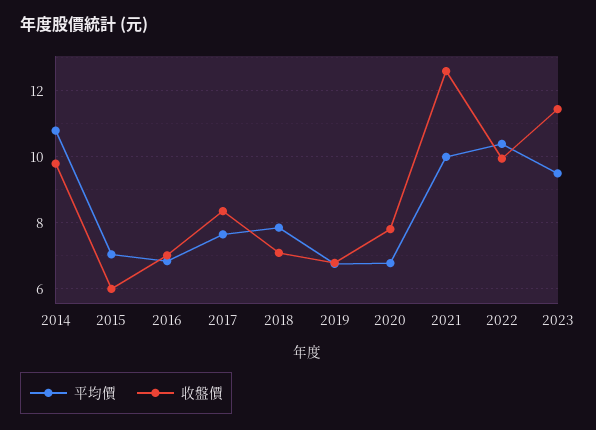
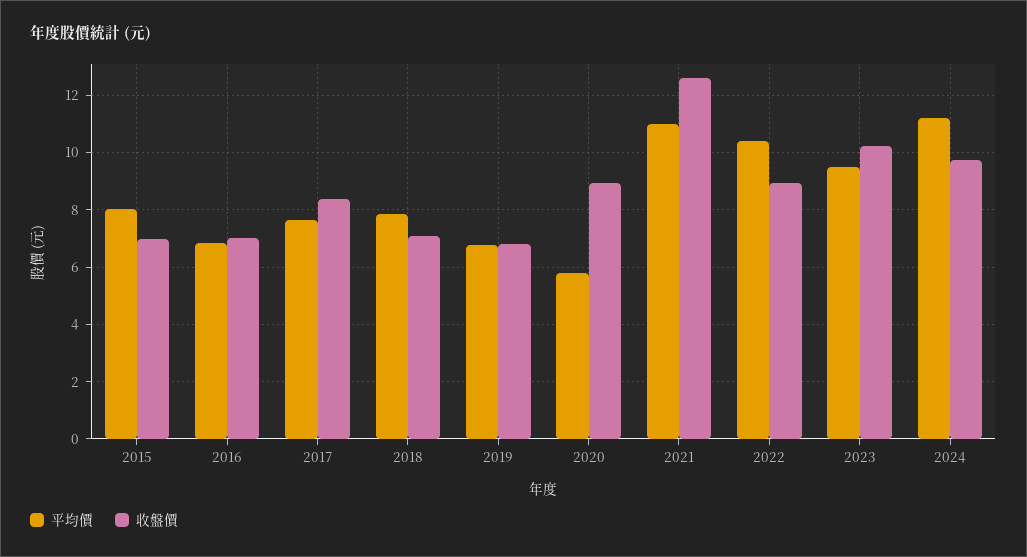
平均價, 2014: 10.8 -> none
收盤價, 2014: 9.8 -> none
平均價, 2015: 7 -> 8
收盤價, 2015: 6 -> 7
平均價, 2020: 6.8 -> 5.75
收盤價, 2020: 7.8 -> 9
平均價, 2021: 10 -> 11
收盤價, 2022: 10 -> 9
收盤價, 2023: 11.4 -> 10.25
平均價, 2024: none -> 11.25
收盤價, 2024: none -> 9.75

